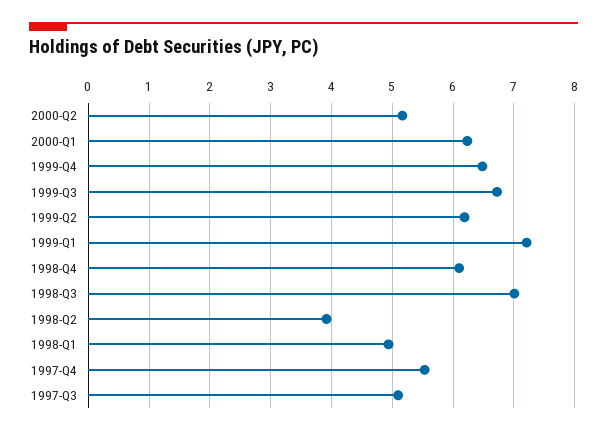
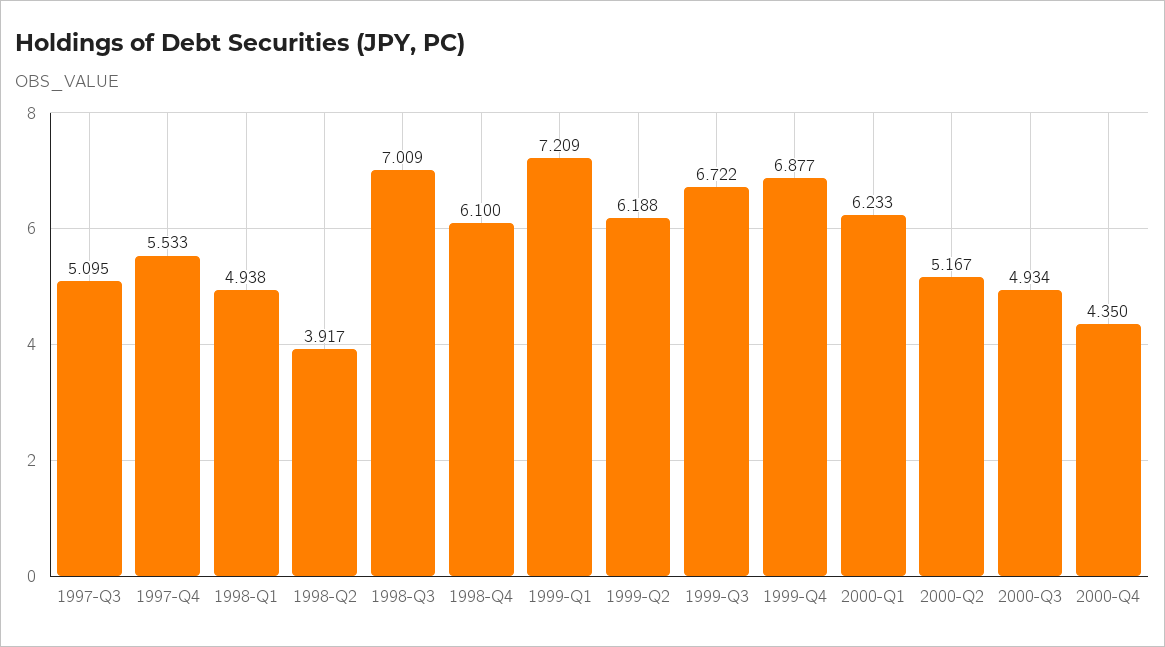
1999-Q4: 6.5 -> 6.877
2000-Q3: none -> 4.934
2000-Q4: none -> 4.35

